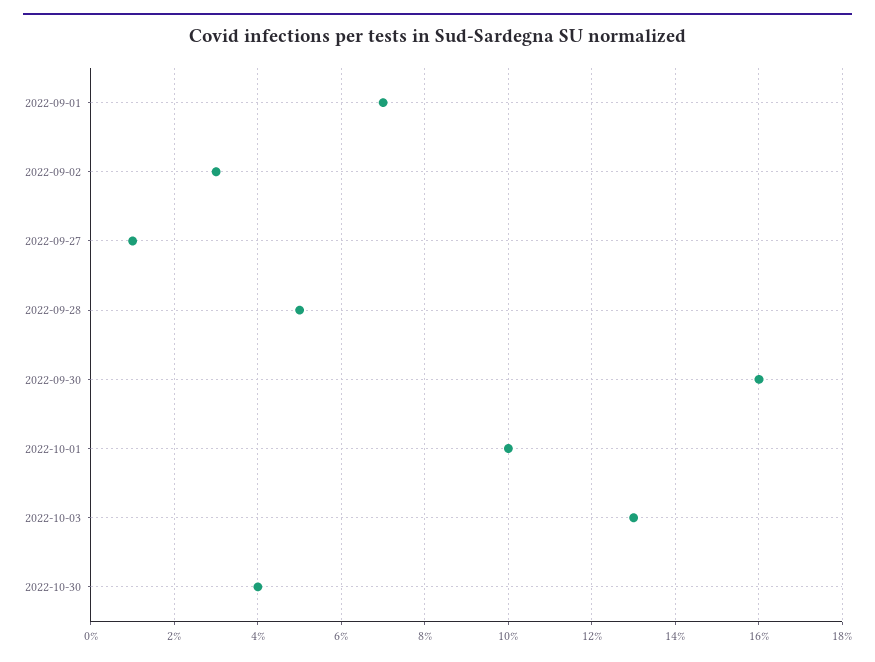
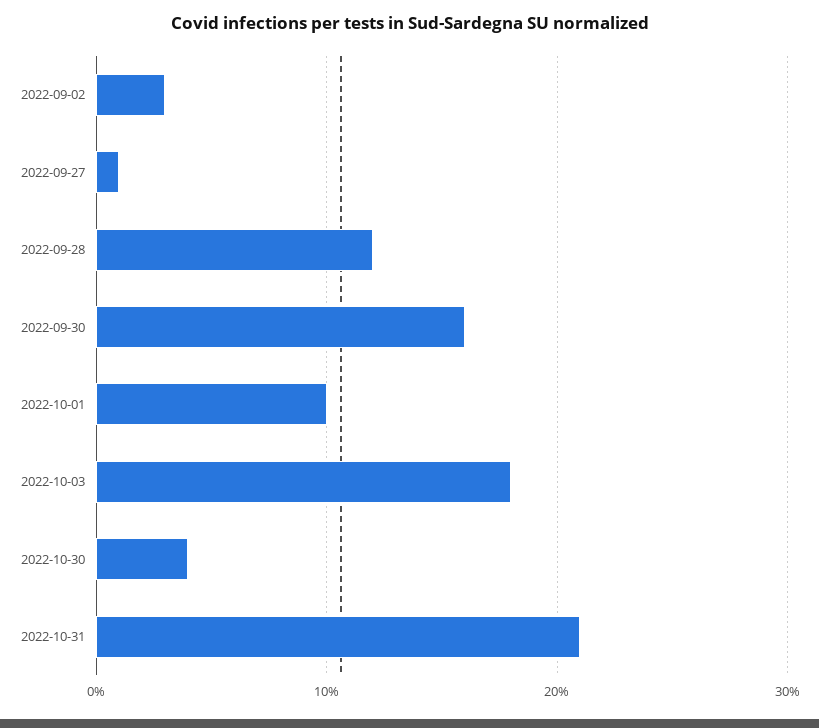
2022-09-01: 7 -> none
2022-09-28: 5 -> 12
2022-10-03: 13 -> 18
2022-10-31: none -> 21

